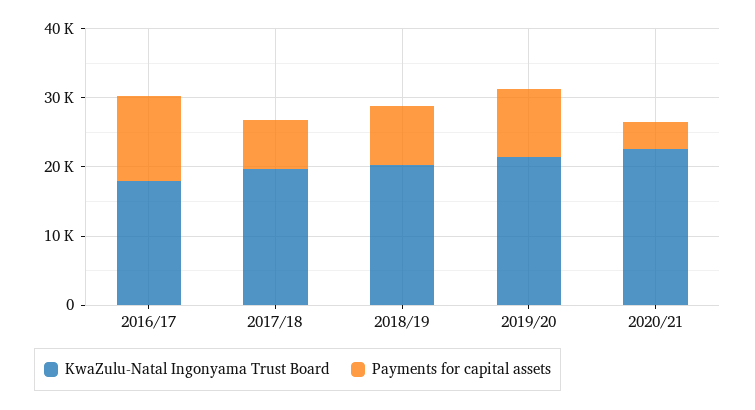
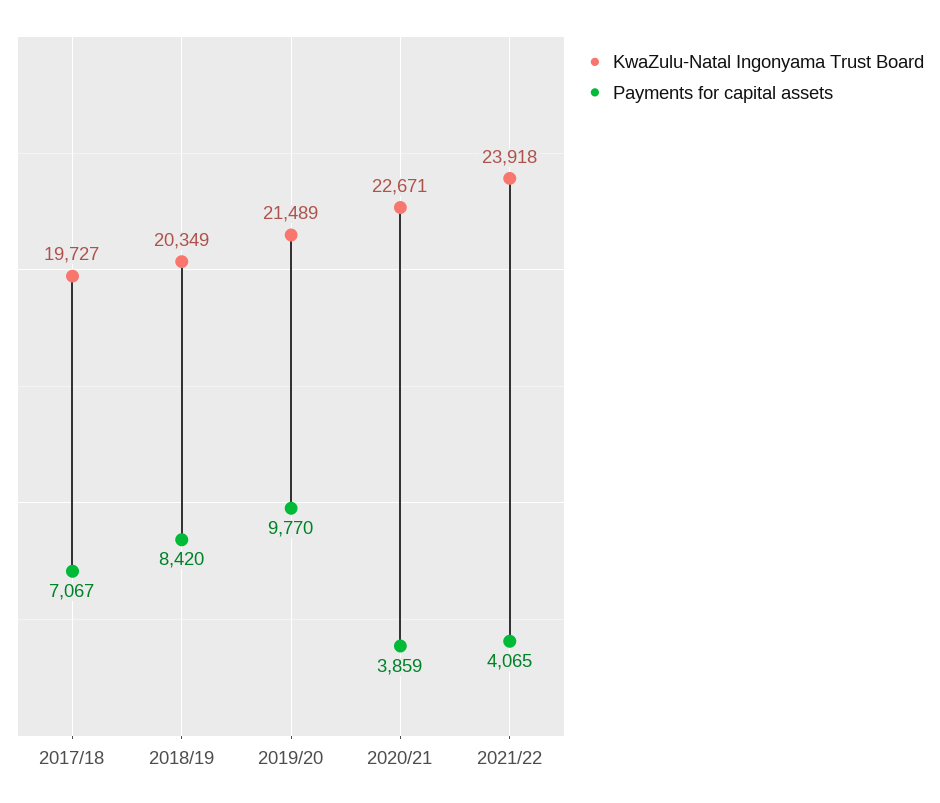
KwaZulu-Natal Ingonyama Trust Board, 2016/17: 18000 -> none
Payments for capital assets, 2016/17: 12000 -> none
KwaZulu-Natal Ingonyama Trust Board, 2021/22: none -> 23918
Payments for capital assets, 2021/22: none -> 4065

